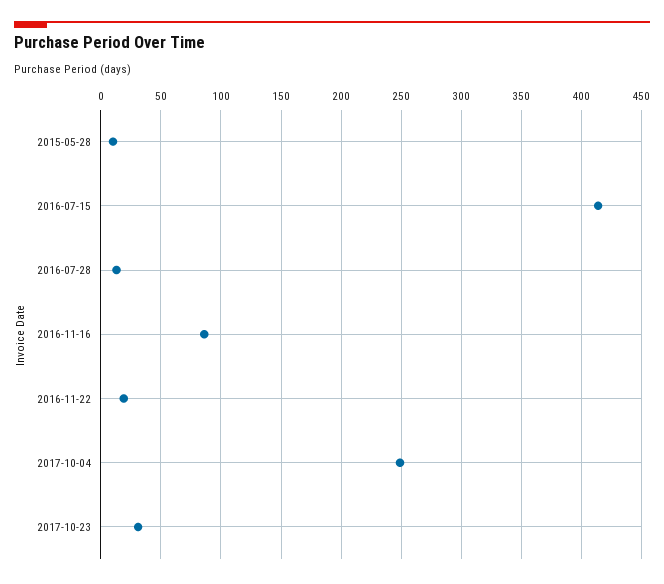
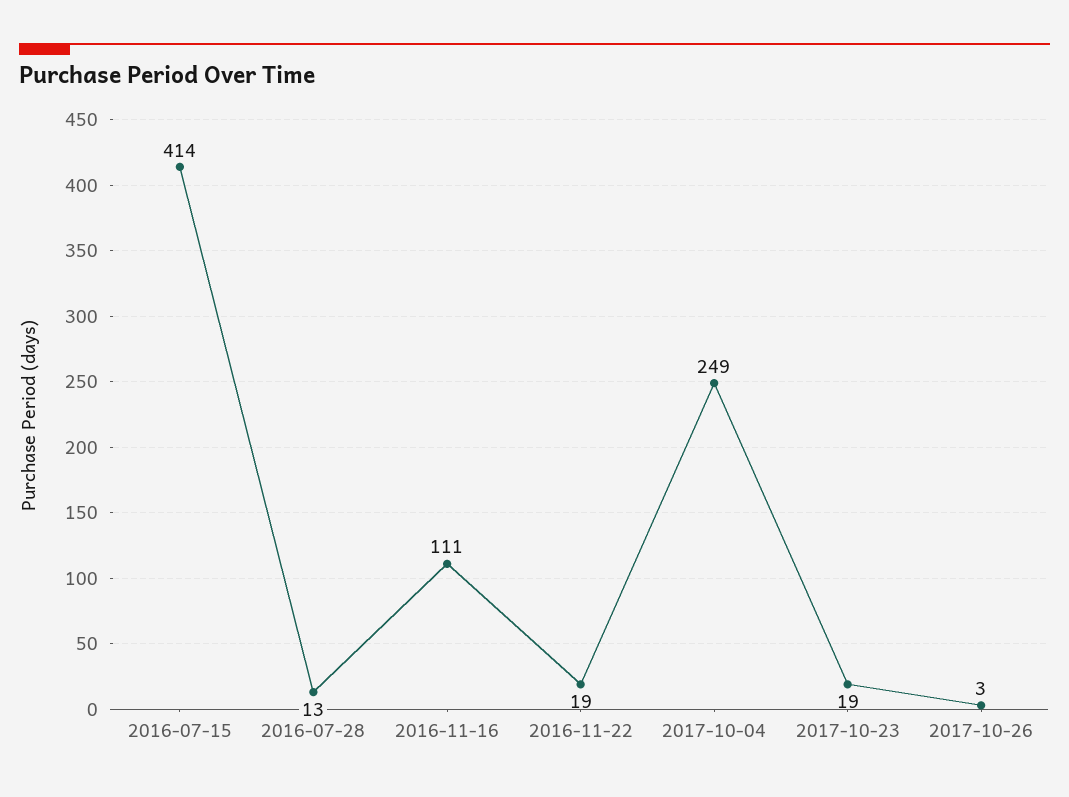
2015-05-28: 10 -> none
2016-11-16: 85 -> 111
2017-10-23: 30 -> 19
2017-10-26: none -> 3

